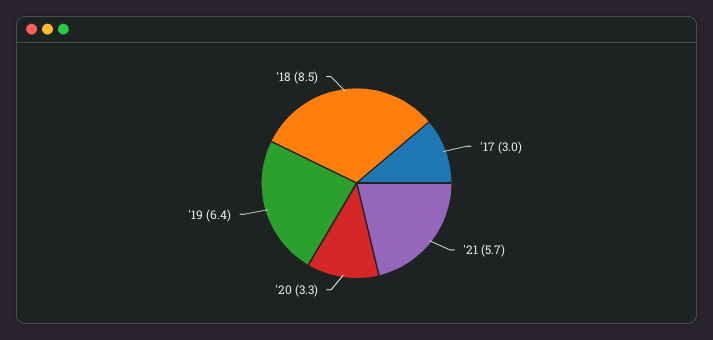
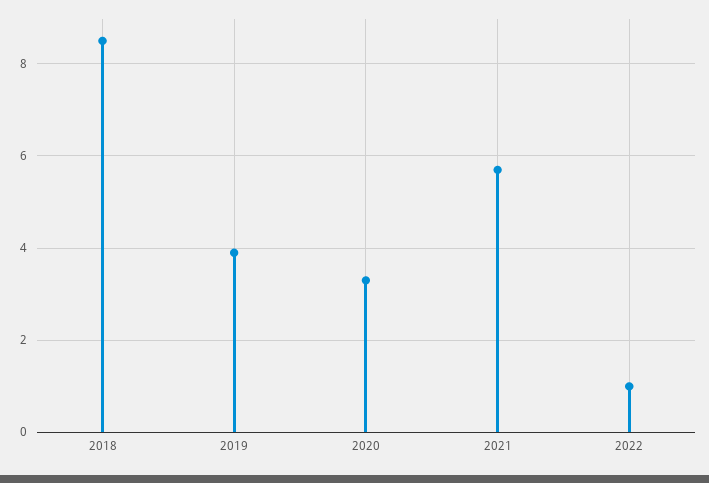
'17: 3 -> none
'19: 6.4 -> 4
2022: none -> 1

